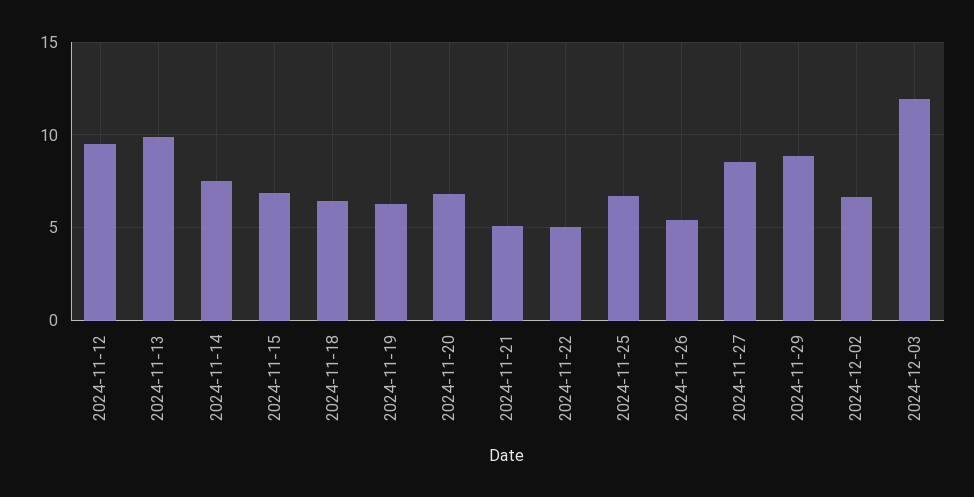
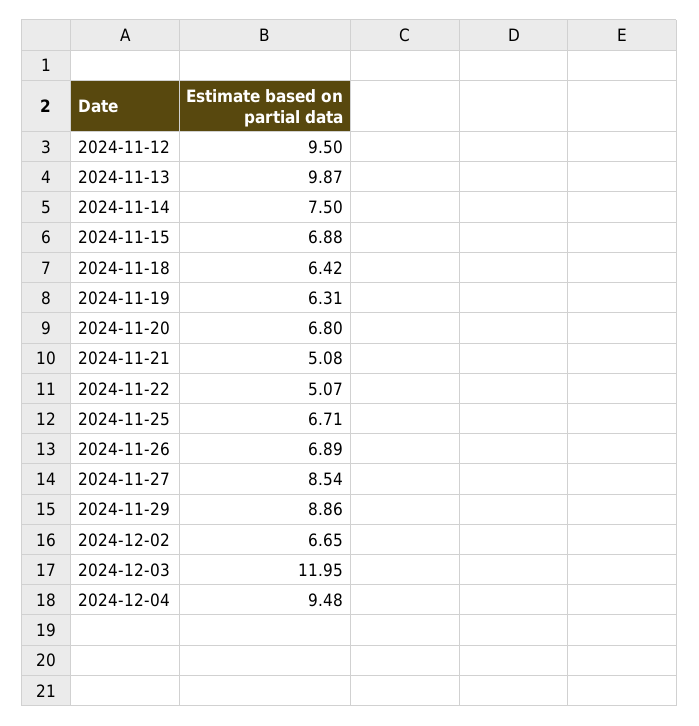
2024-11-26: 5.5 -> 6.89
2024-12-04: none -> 9.48

